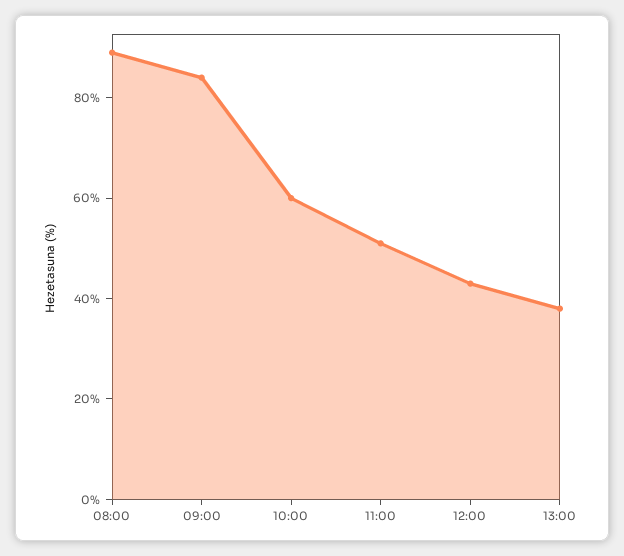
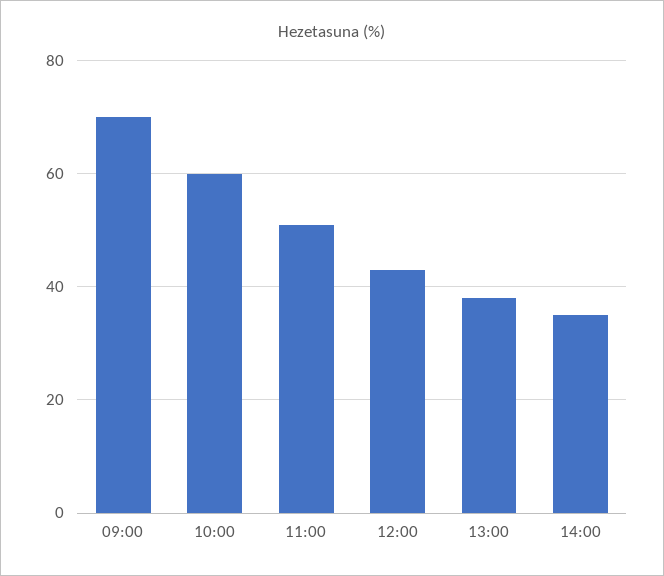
08:00: 90 -> none
09:00: 85 -> 70
14:00: none -> 35

